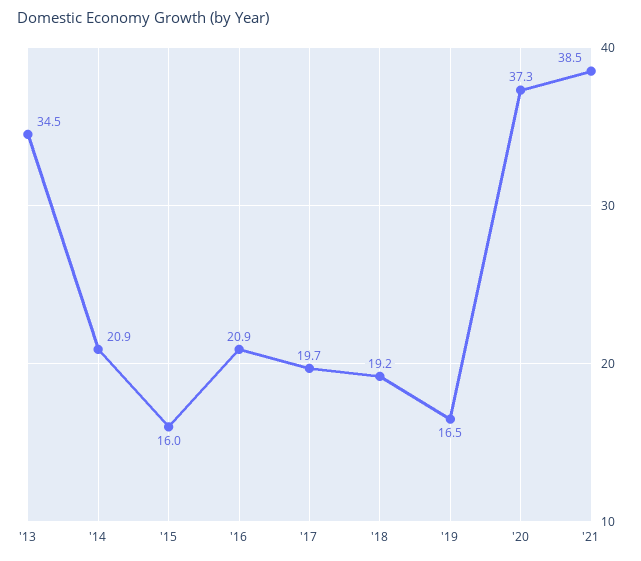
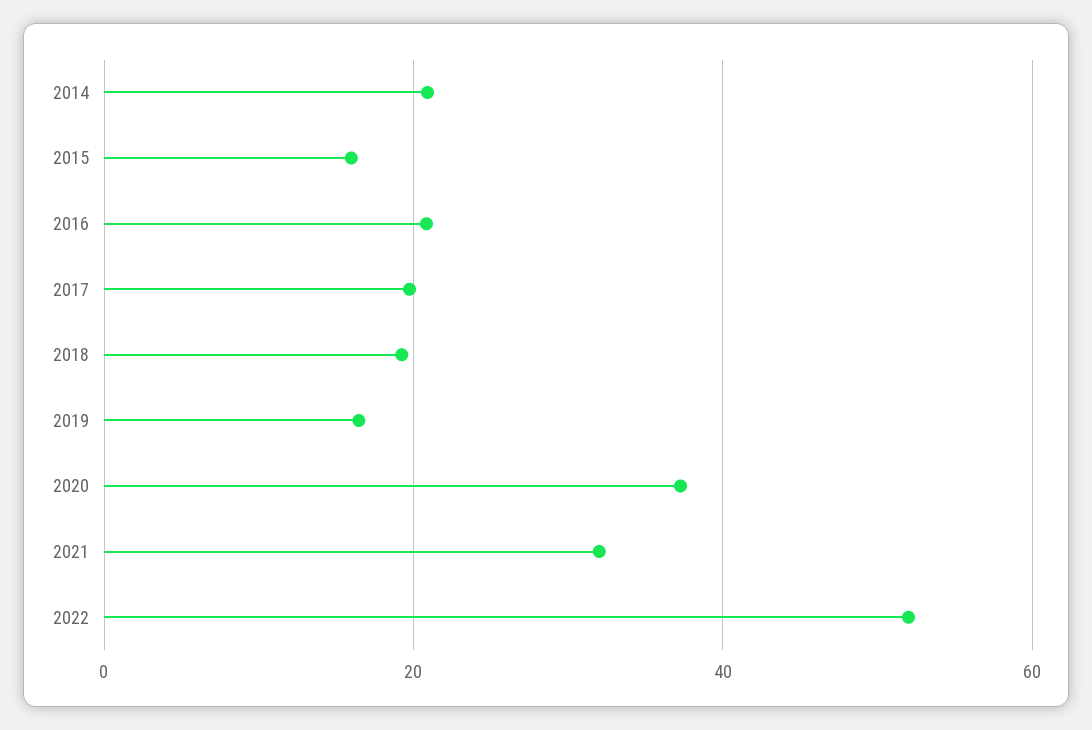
'13: 34.5 -> none
'21: 38.5 -> 32
2022: none -> 52

